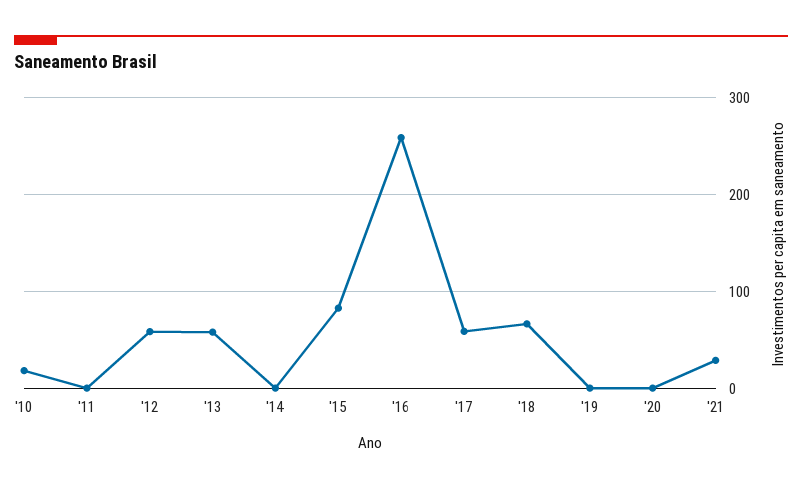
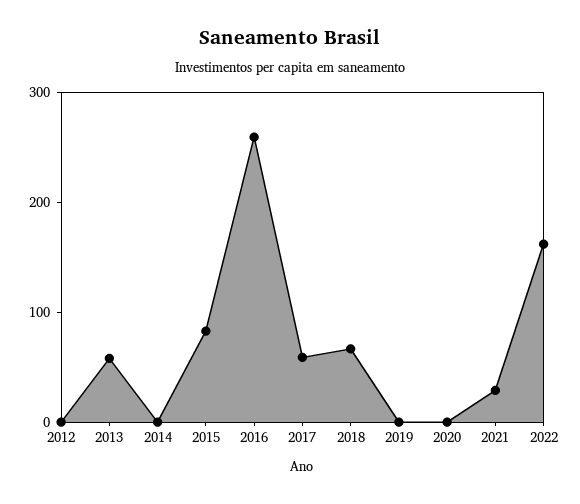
'10: 20 -> none
'11: 0 -> none
'12: 60 -> 0
2022: none -> 160

